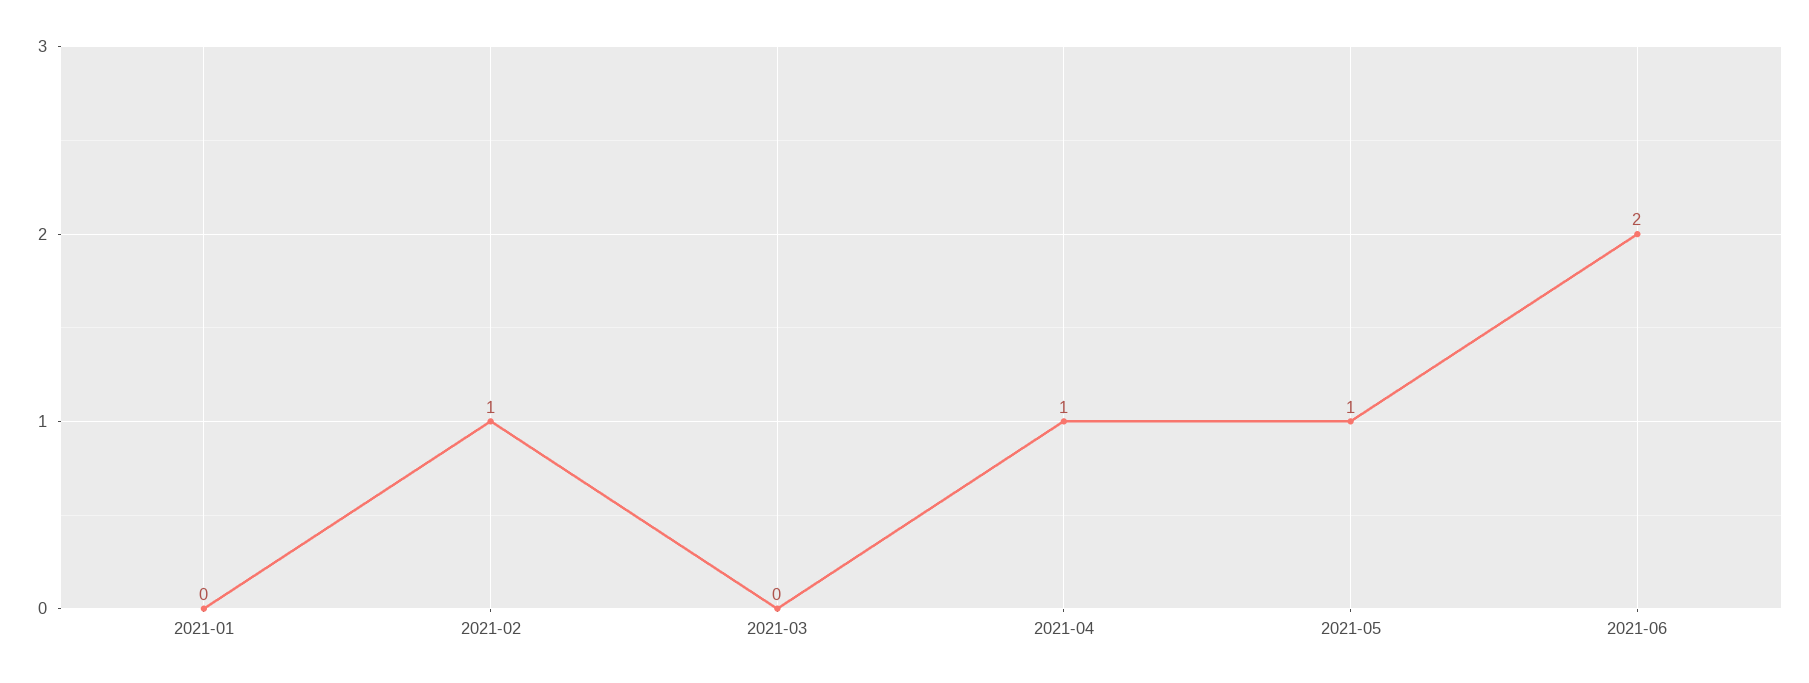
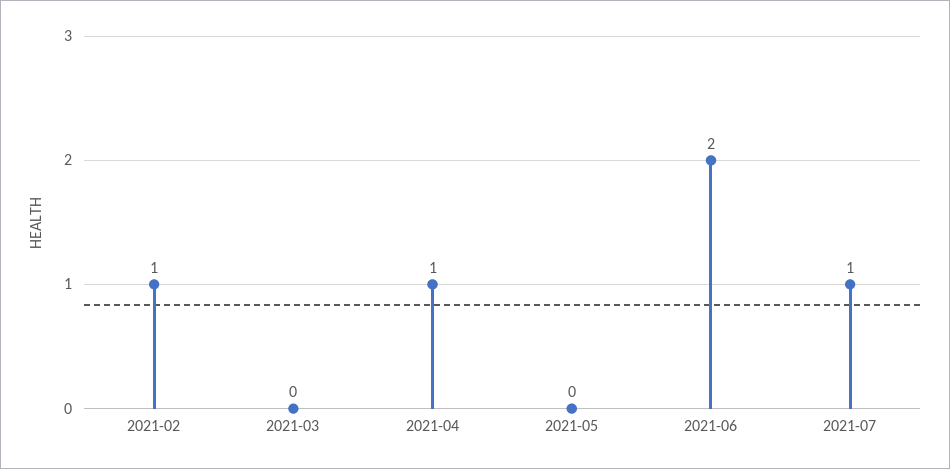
2021-01: 0 -> none
2021-05: 1 -> 0
2021-07: none -> 1

